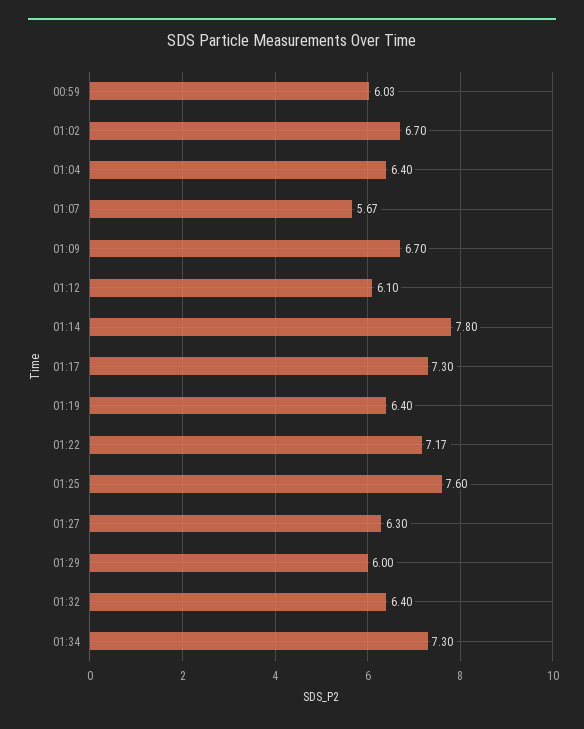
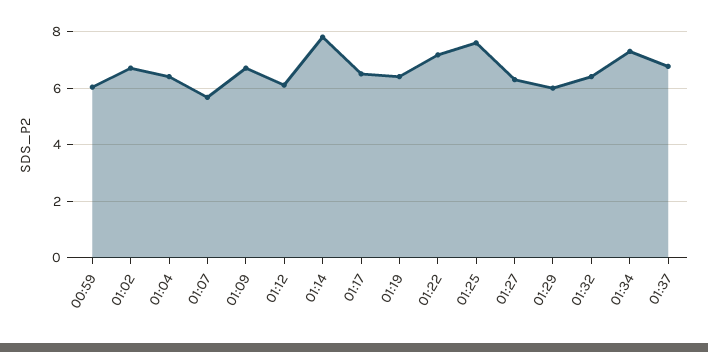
01:17: 7.3 -> 6.5
01:37: none -> 6.75

